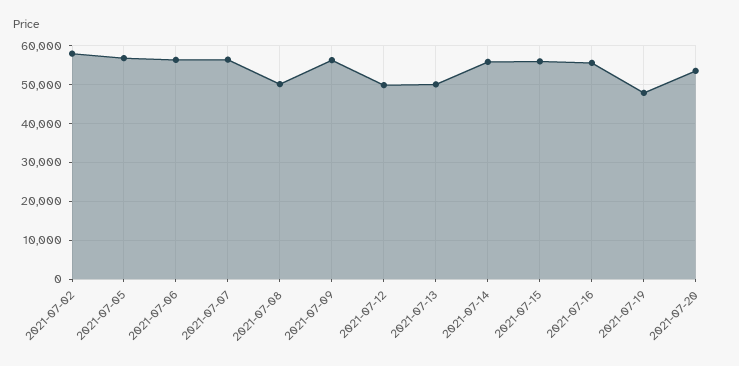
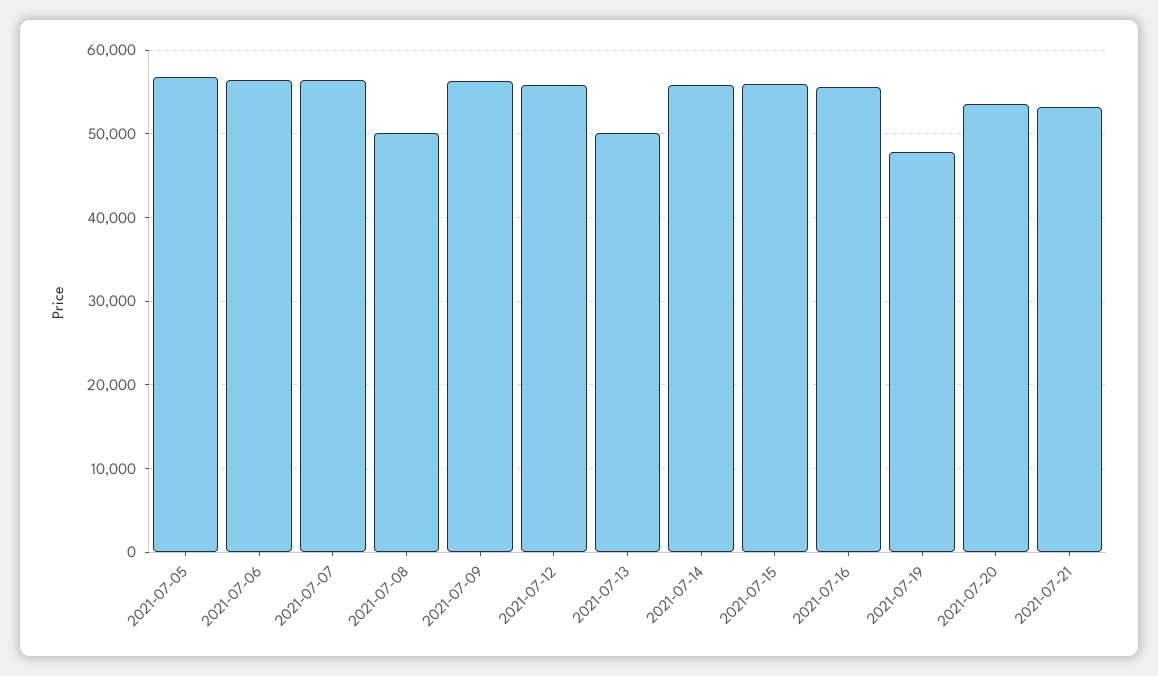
2021-07-02: 58000 -> none
2021-07-12: 50000 -> 56000
2021-07-21: none -> 53000

